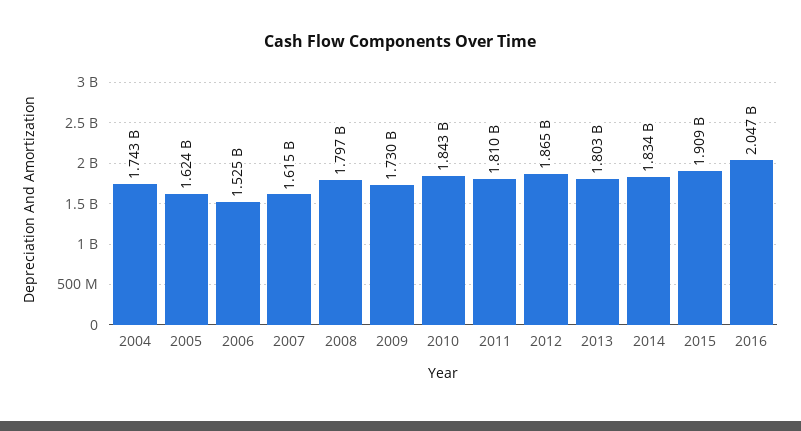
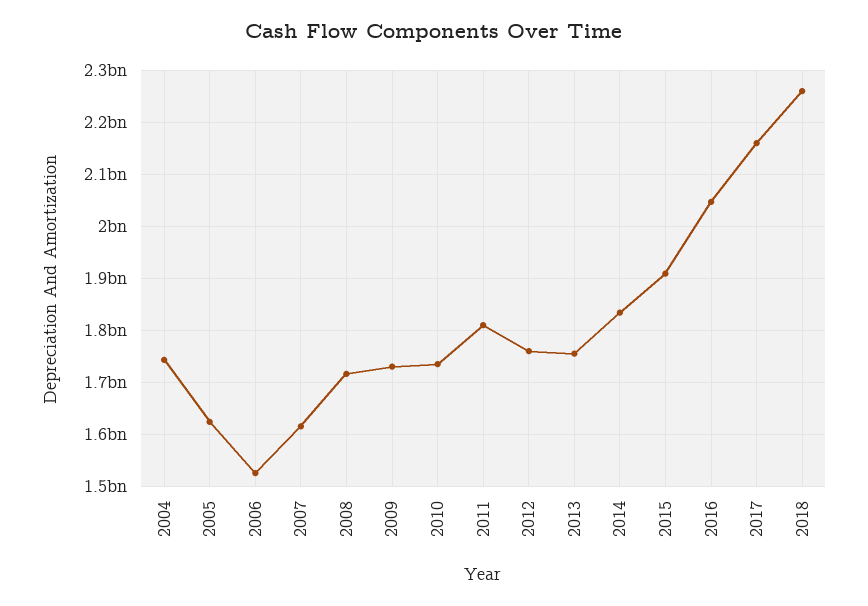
2008: 1797000000 -> 1720000000
2010: 1843000000 -> 1740000000
2012: 1865000000 -> 1760000000
2013: 1803000000 -> 1760000000
2017: none -> 2160000000
2018: none -> 2260000000

